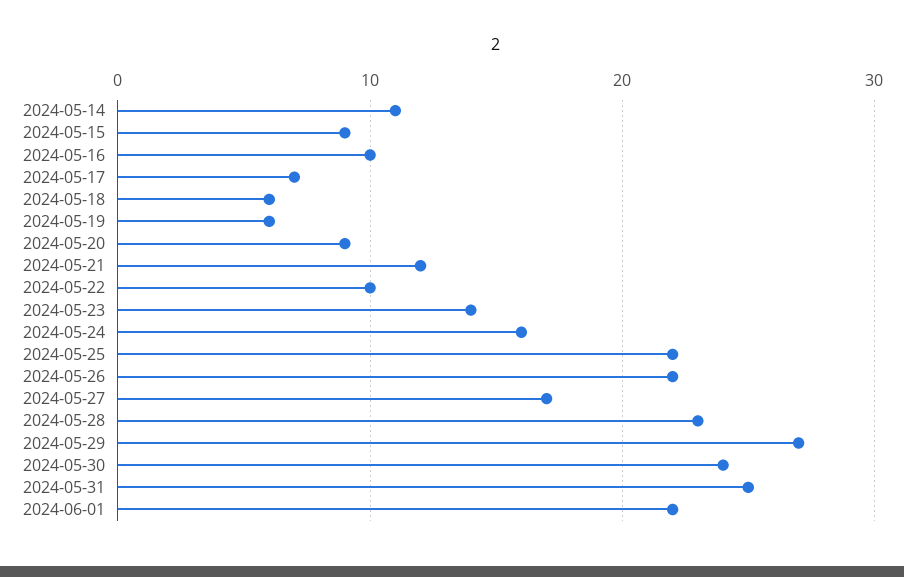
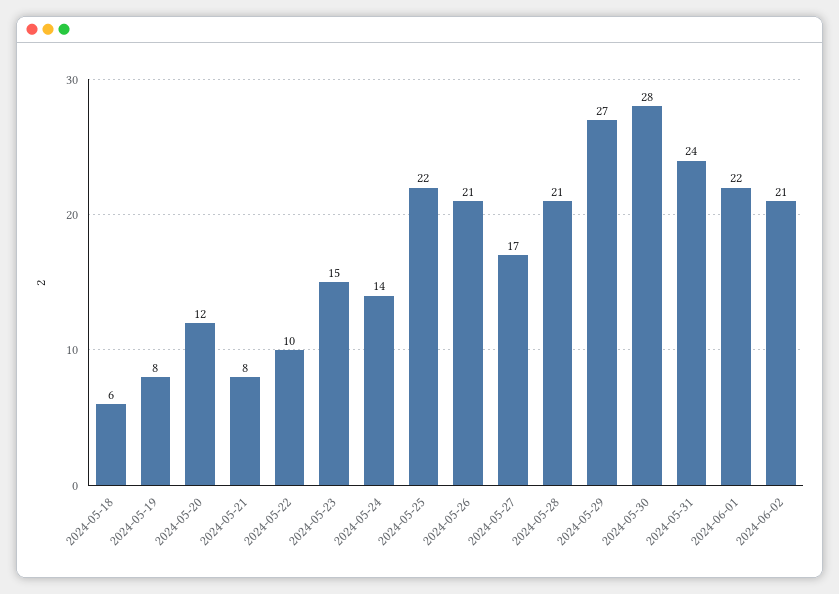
2024-05-14: 11 -> none
2024-05-15: 9 -> none
2024-05-16: 10 -> none
2024-05-17: 7 -> none
2024-05-19: 6 -> 8
2024-05-20: 9 -> 12
2024-05-21: 12 -> 8
2024-05-23: 14 -> 15
2024-05-24: 16 -> 14
2024-05-26: 22 -> 21
2024-05-28: 23 -> 21
2024-05-30: 24 -> 28
2024-05-31: 25 -> 24
2024-06-02: none -> 21

